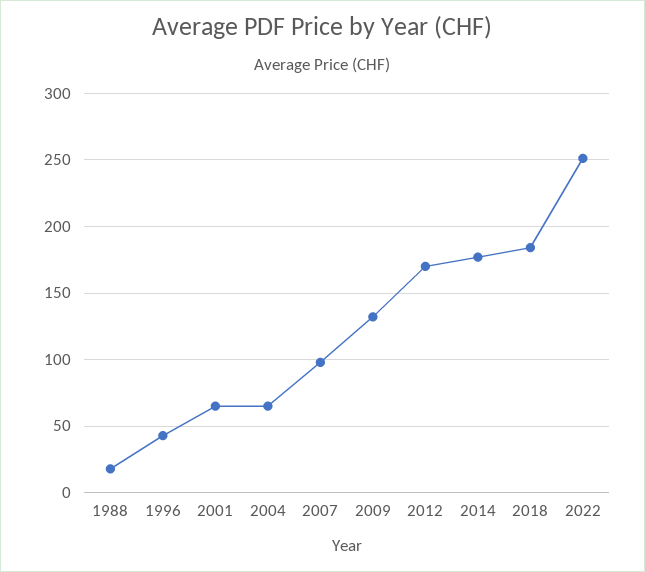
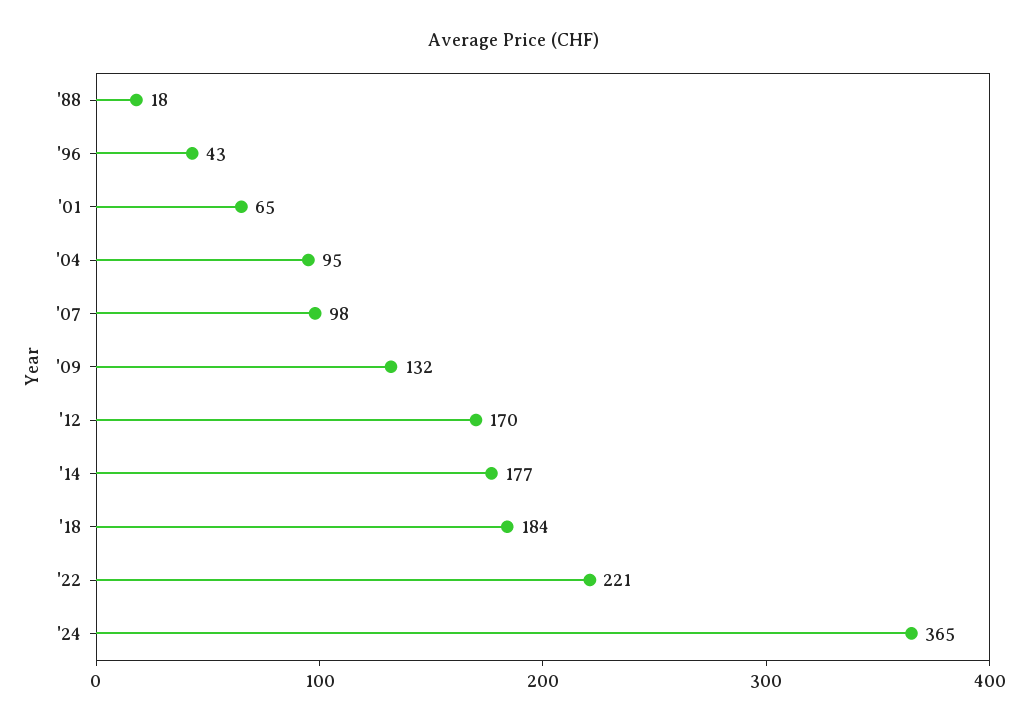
2004: 65 -> 95
2022: 250 -> 221
'24: none -> 365

